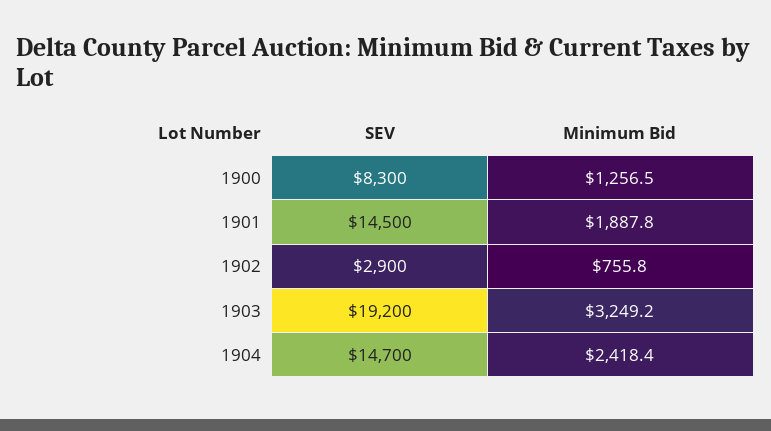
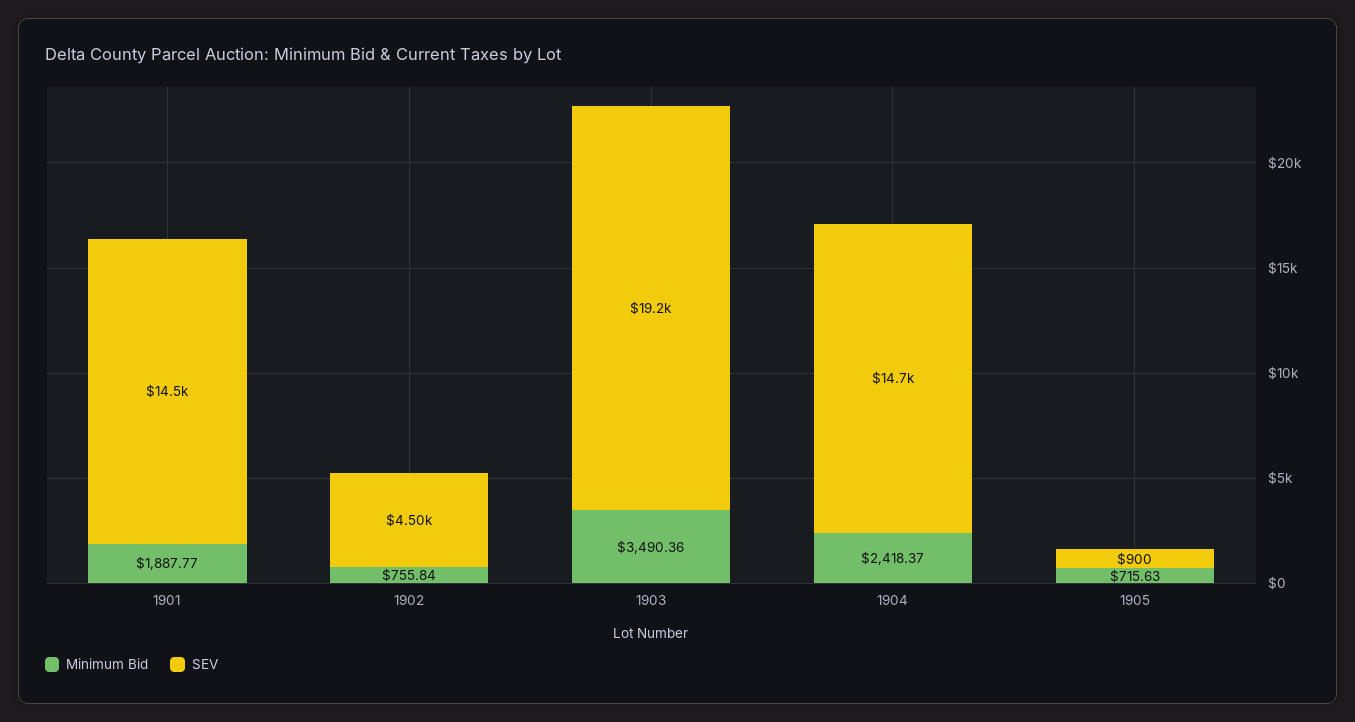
SEV, 1900: 8300 -> none
Minimum Bid, 1900: 1256.5 -> none
SEV, 1902: 2900 -> 4500
Minimum Bid, 1903: 3249.2 -> 3490.36
Minimum Bid, 1905: none -> 715.63
SEV, 1905: none -> 900

